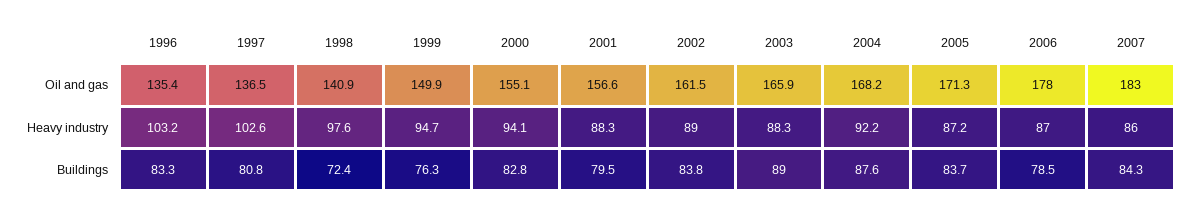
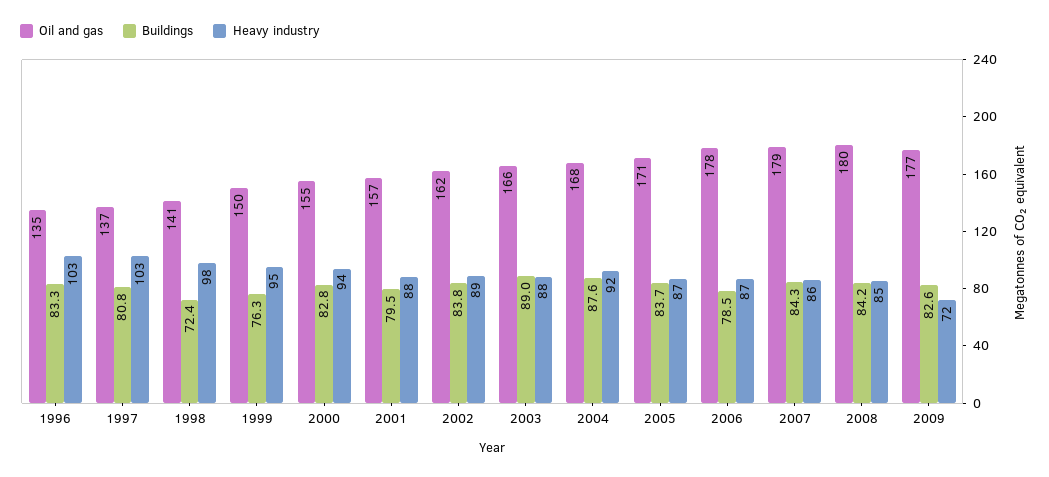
Oil and gas, 2007: 183 -> 179
Oil and gas, 2008: none -> 180
Buildings, 2008: none -> 84.2
Heavy industry, 2008: none -> 85
Oil and gas, 2009: none -> 177
Buildings, 2009: none -> 82.6
Heavy industry, 2009: none -> 72

